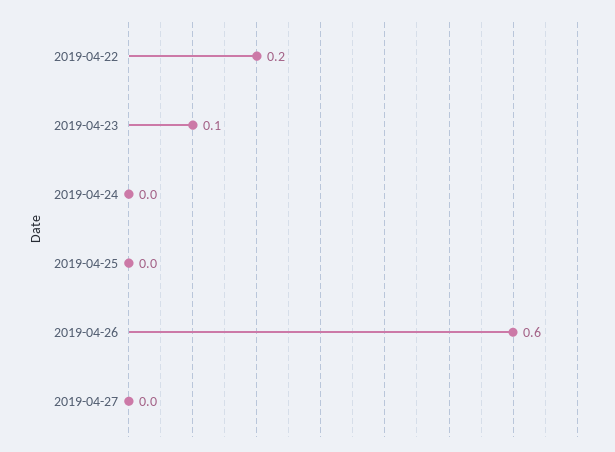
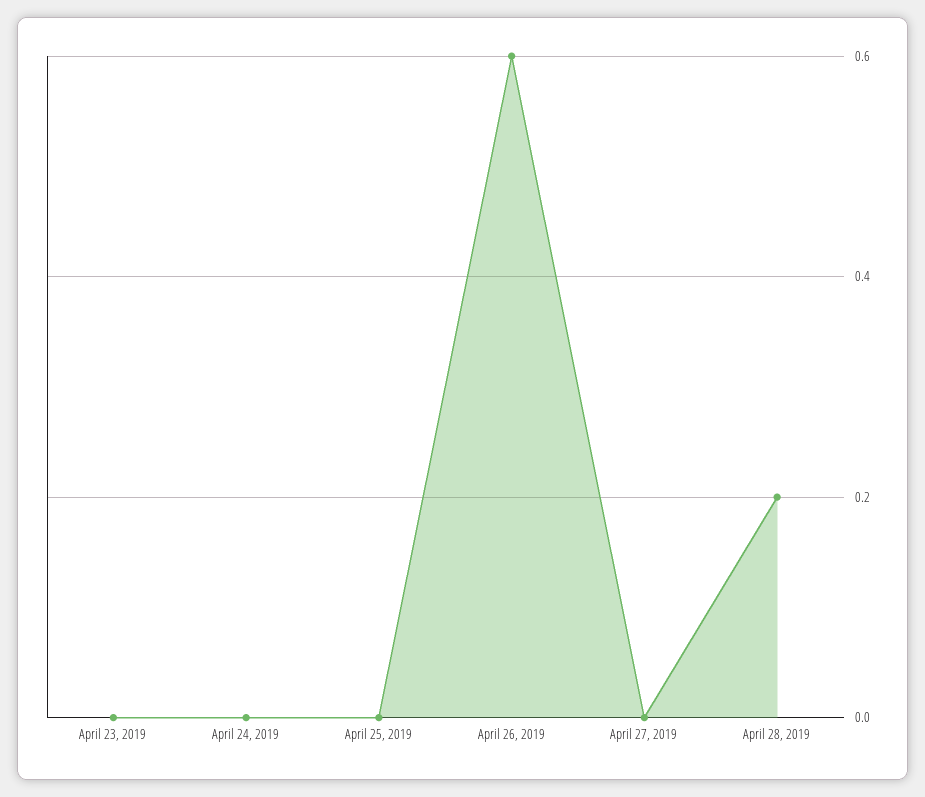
2019-04-22: 0.2 -> none
2019-04-23: 0.1 -> 0
April 28, 2019: none -> 0.2

